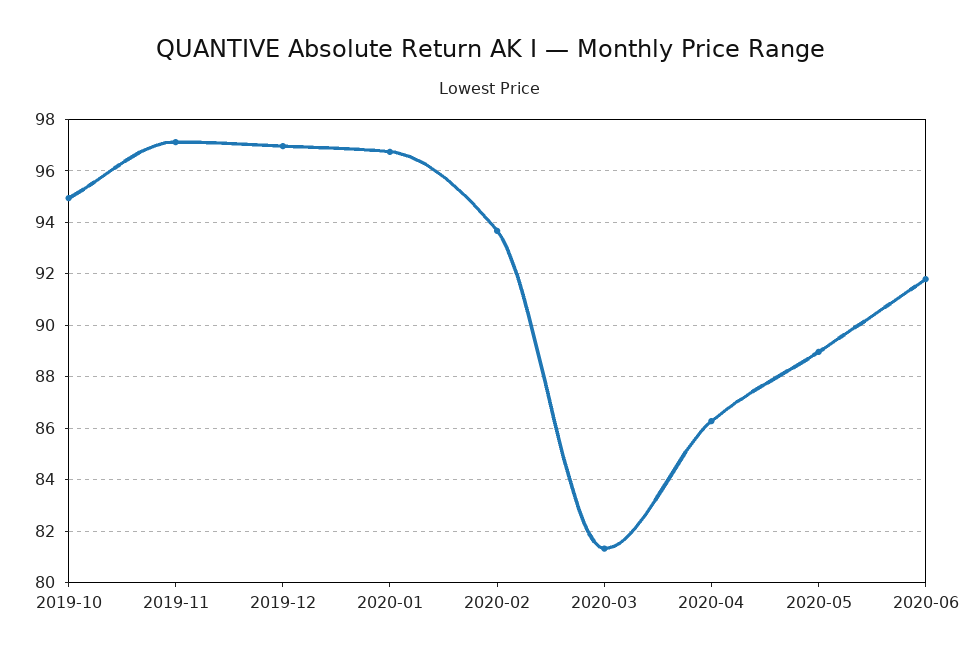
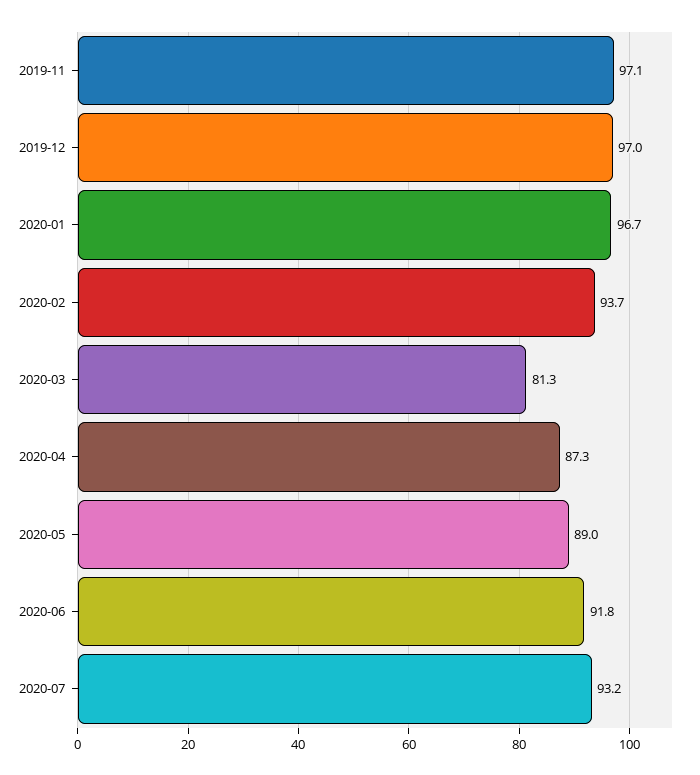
2019-10: 95 -> none
2020-04: 86.25 -> 87.3
2020-07: none -> 93.2

